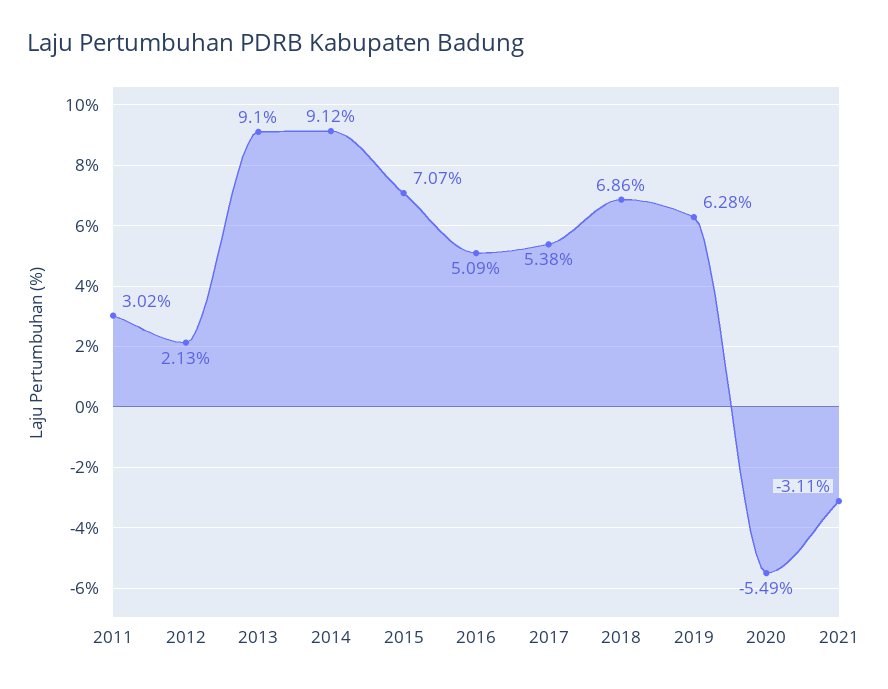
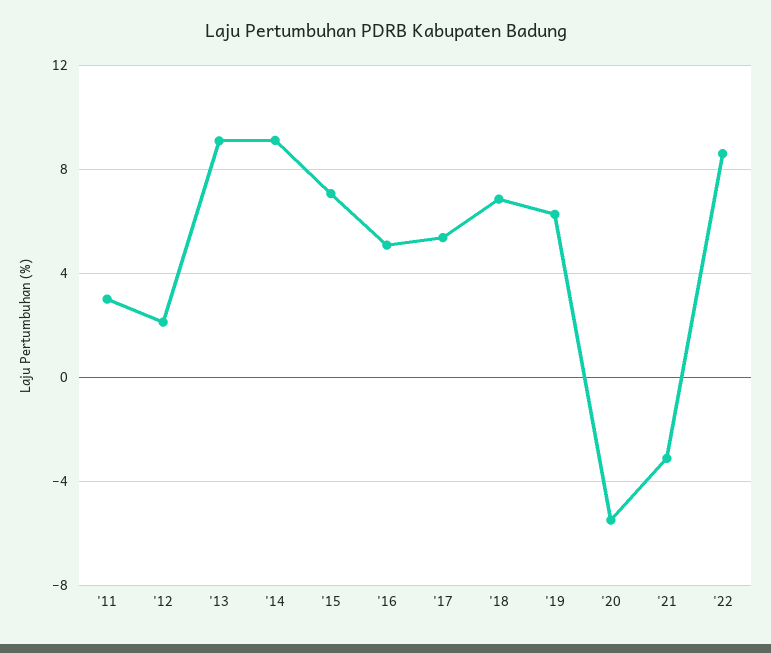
'22: none -> 8.5

